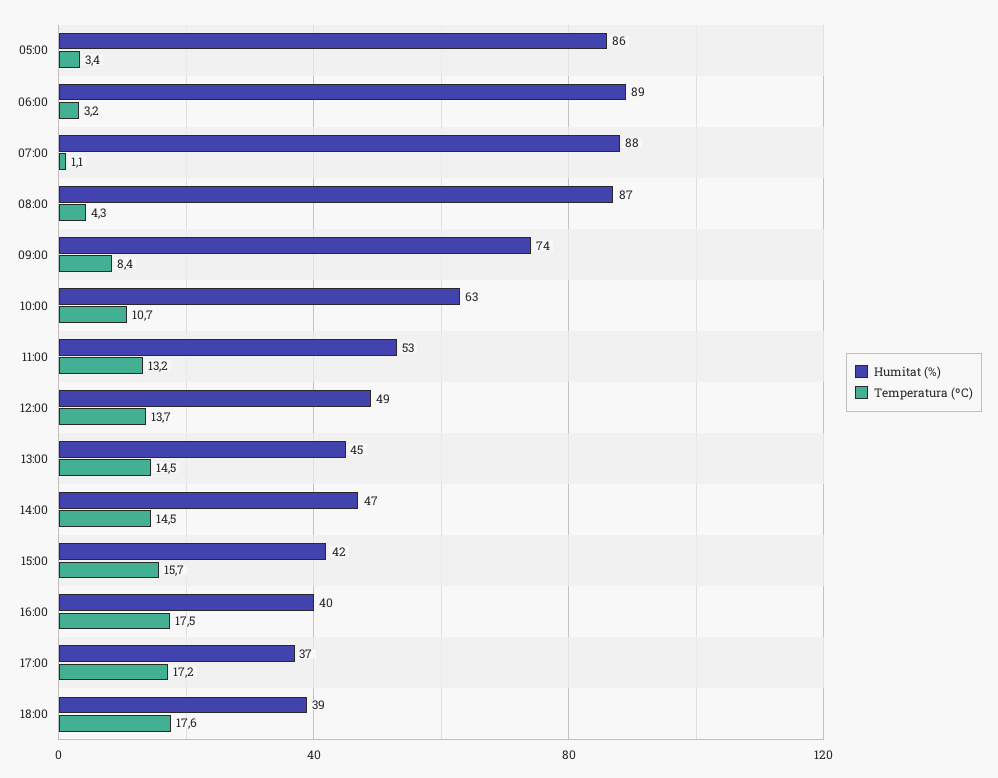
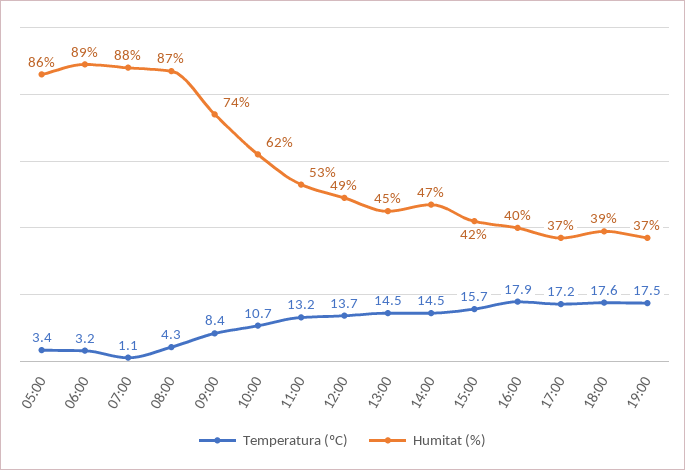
Humitat (%), 10:00: 63 -> 62
Temperatura (ºC), 16:00: 17.5 -> 17.9
Temperatura (ºC), 19:00: none -> 17.5
Humitat (%), 19:00: none -> 37

